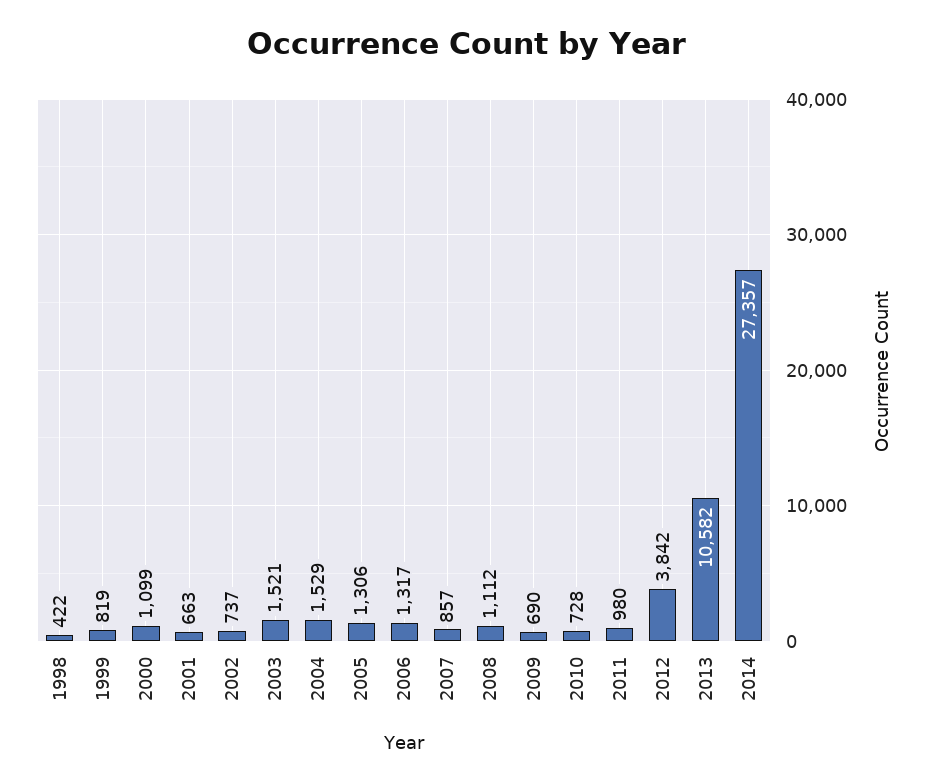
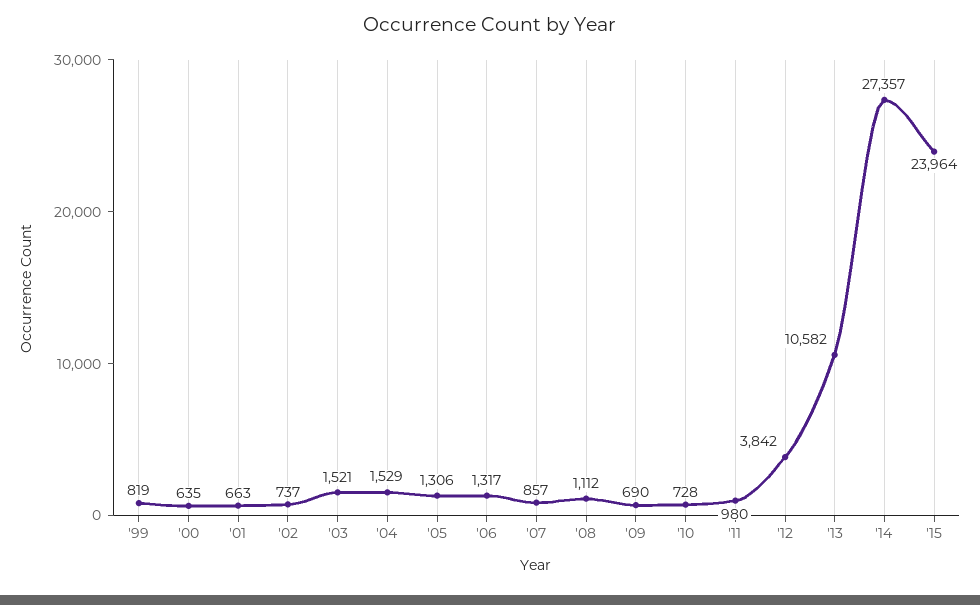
1998: 422 -> none
2000: 1099 -> 635
'15: none -> 23964

